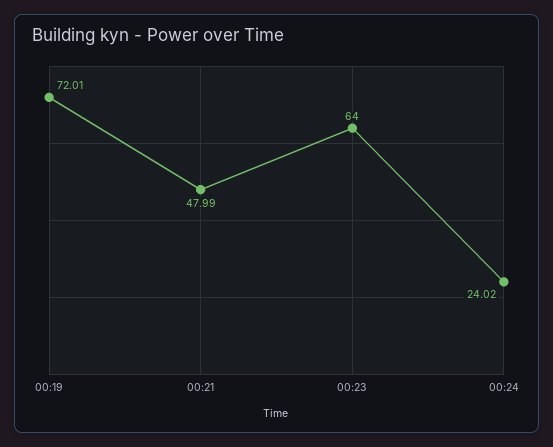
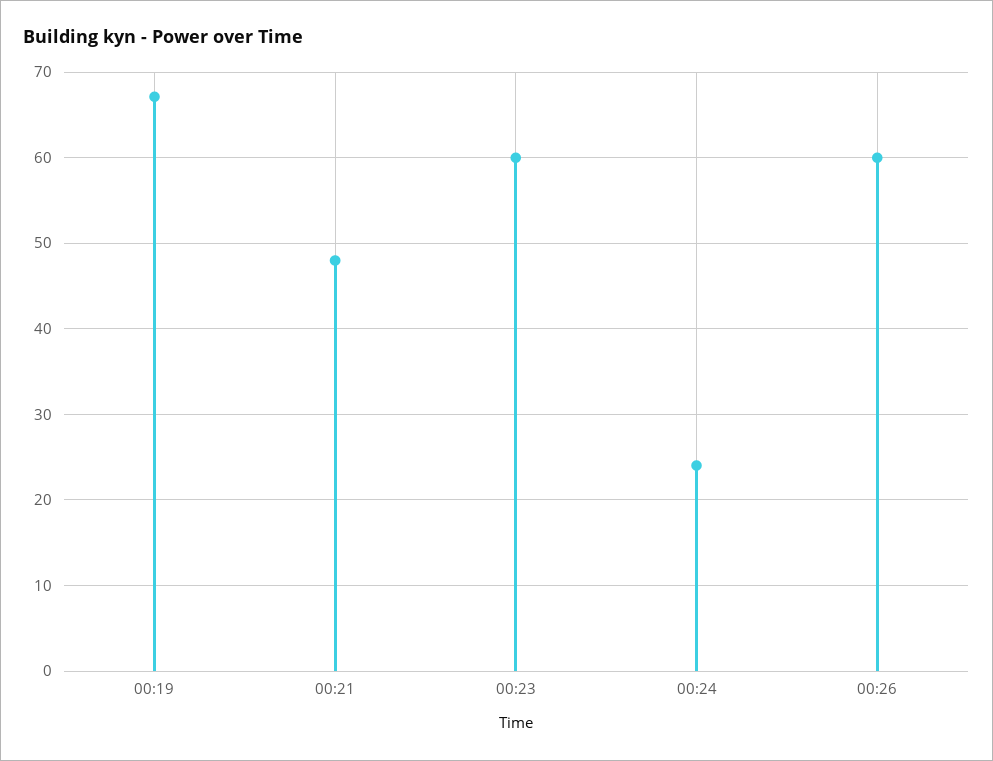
00:19: 72.01 -> 67
00:23: 64 -> 60
00:26: none -> 60

